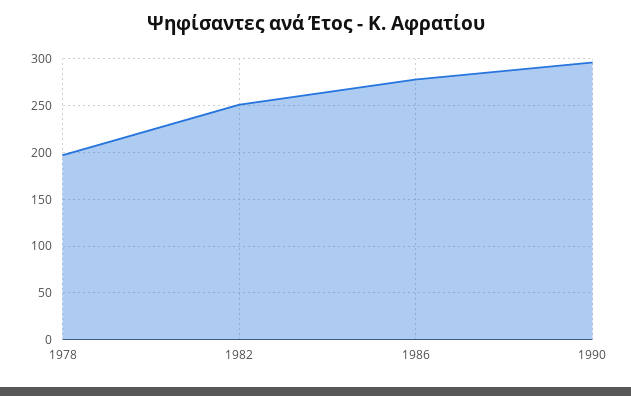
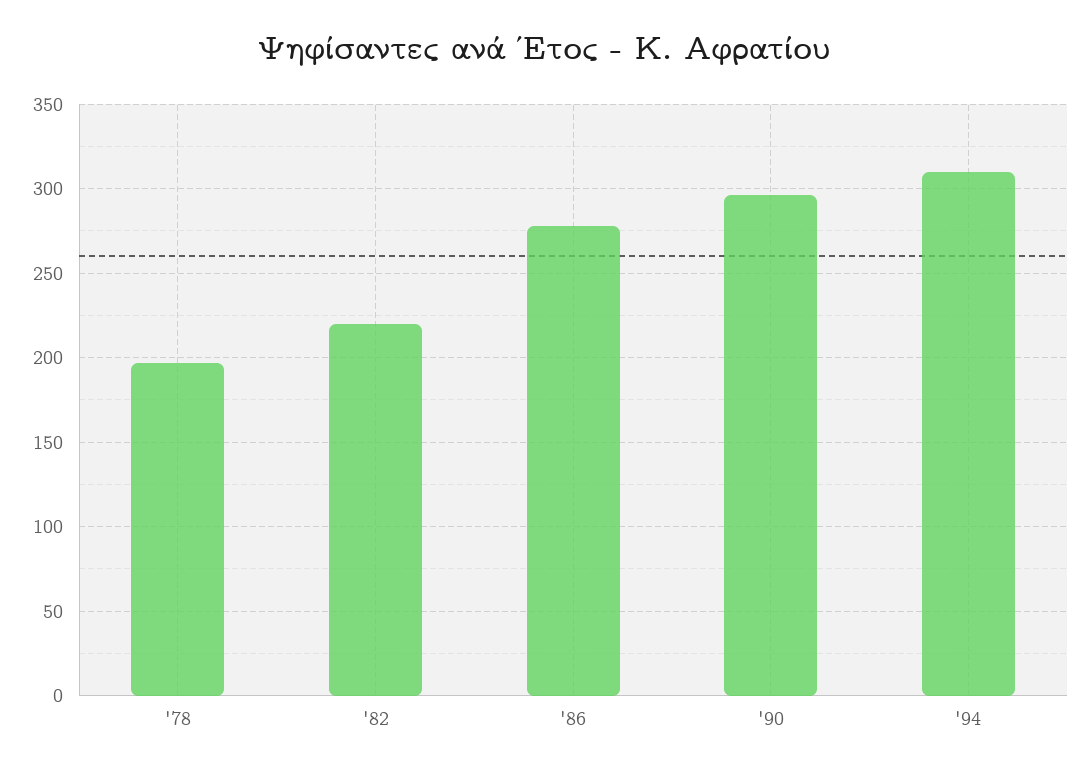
1982: 250 -> 220
'94: none -> 310

